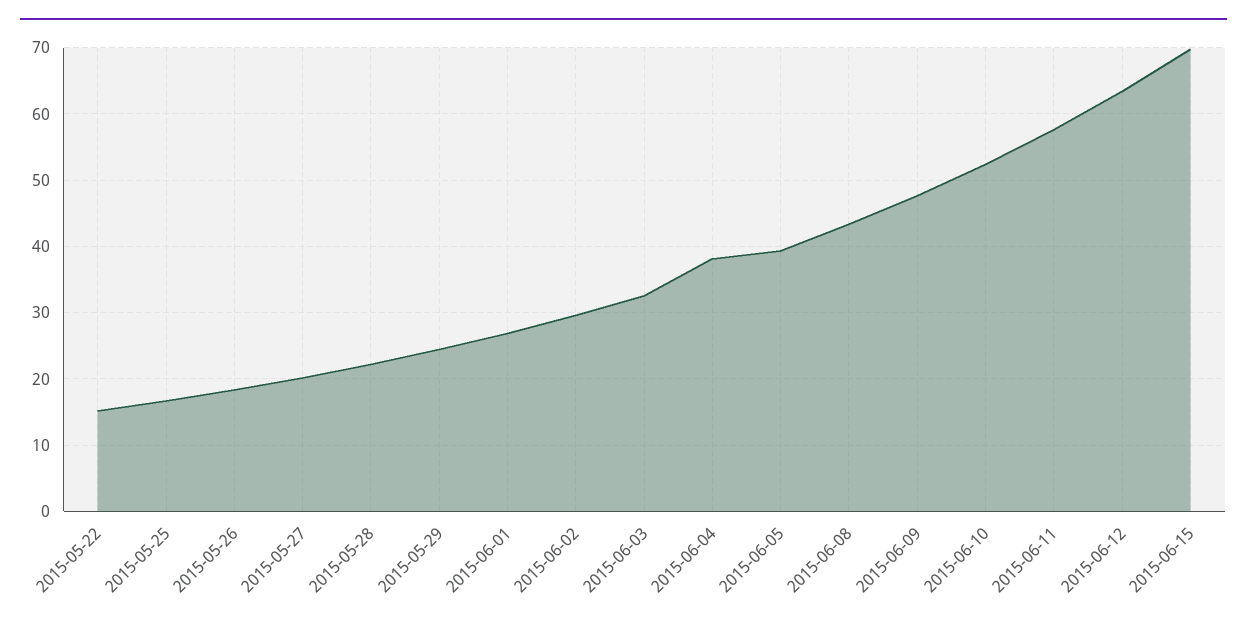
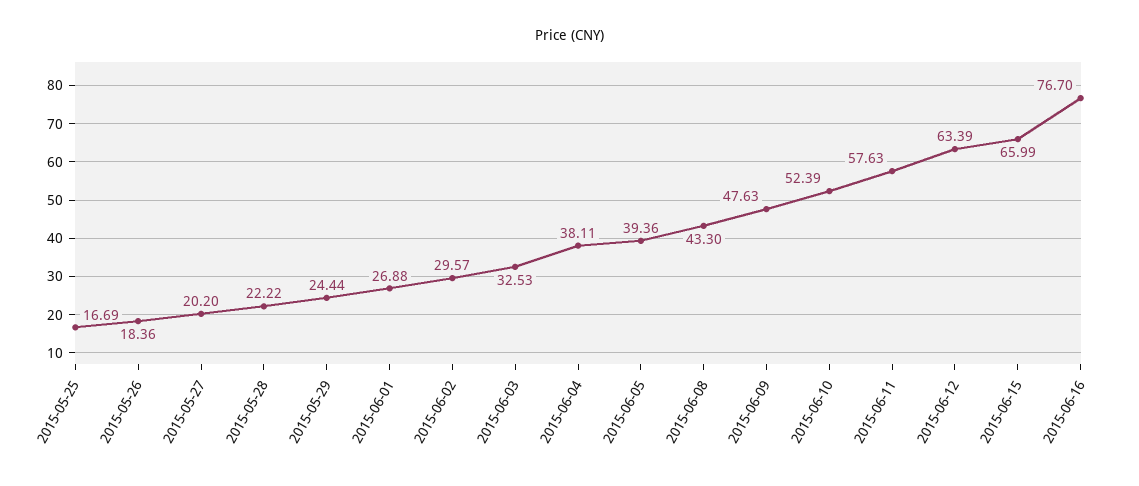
2015-05-22: 15 -> none
2015-06-15: 70 -> 65.99
2015-06-16: none -> 76.7

